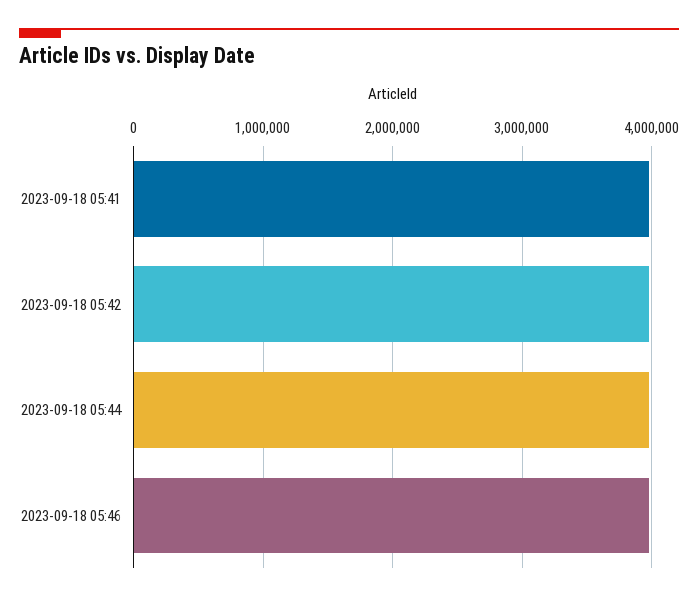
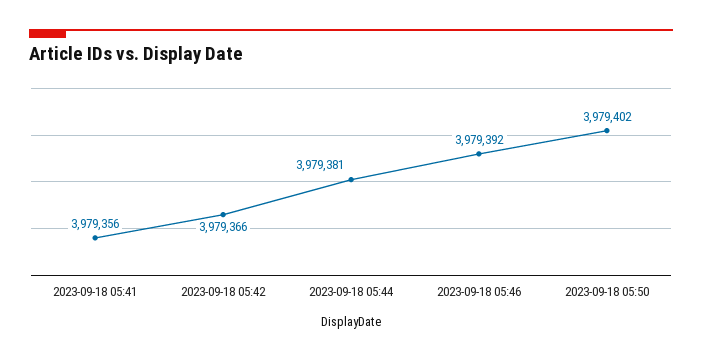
2023-09-18 05:50: none -> 3979402

